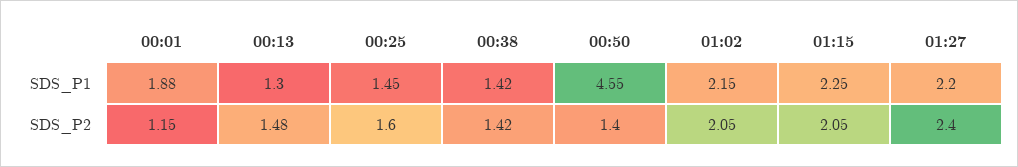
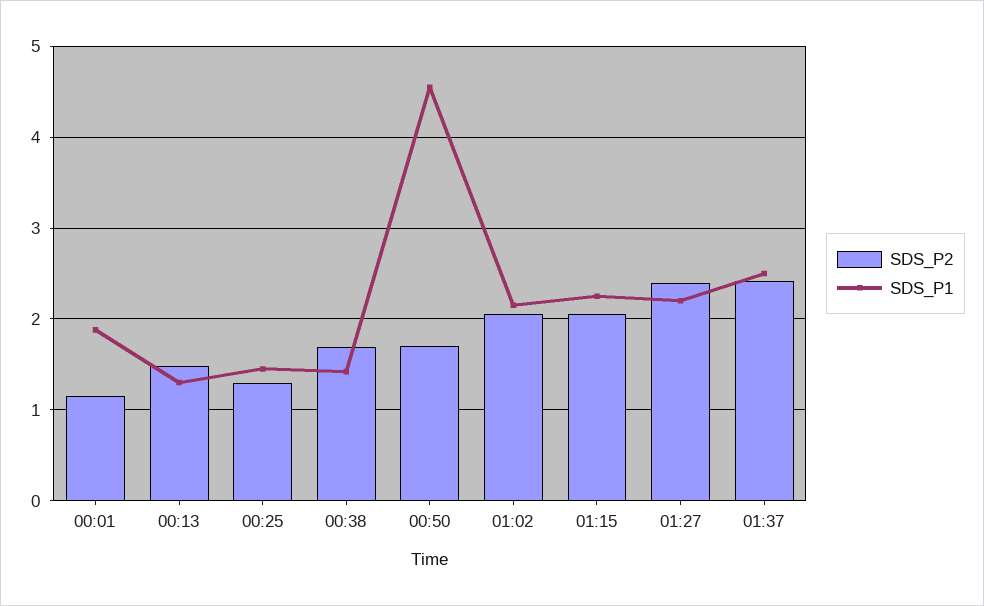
SDS_P2, 00:25: 1.6 -> 1.3
SDS_P2, 00:38: 1.42 -> 1.7
SDS_P2, 00:50: 1.4 -> 1.7
SDS_P2, 01:37: none -> 2.4
SDS_P1, 01:37: none -> 2.5

